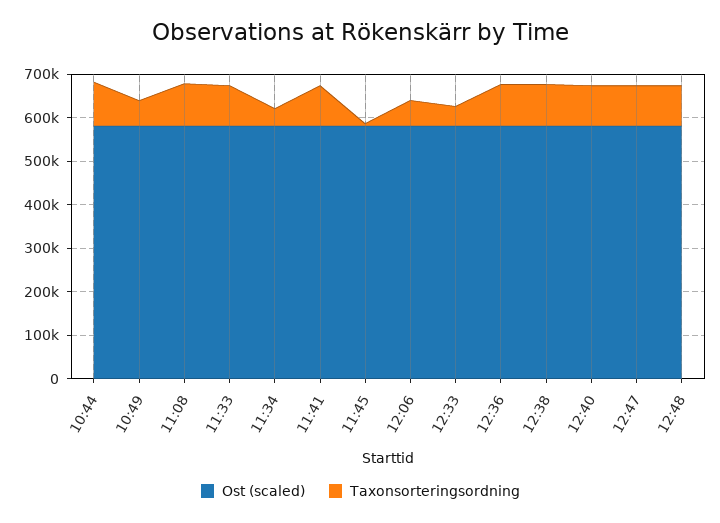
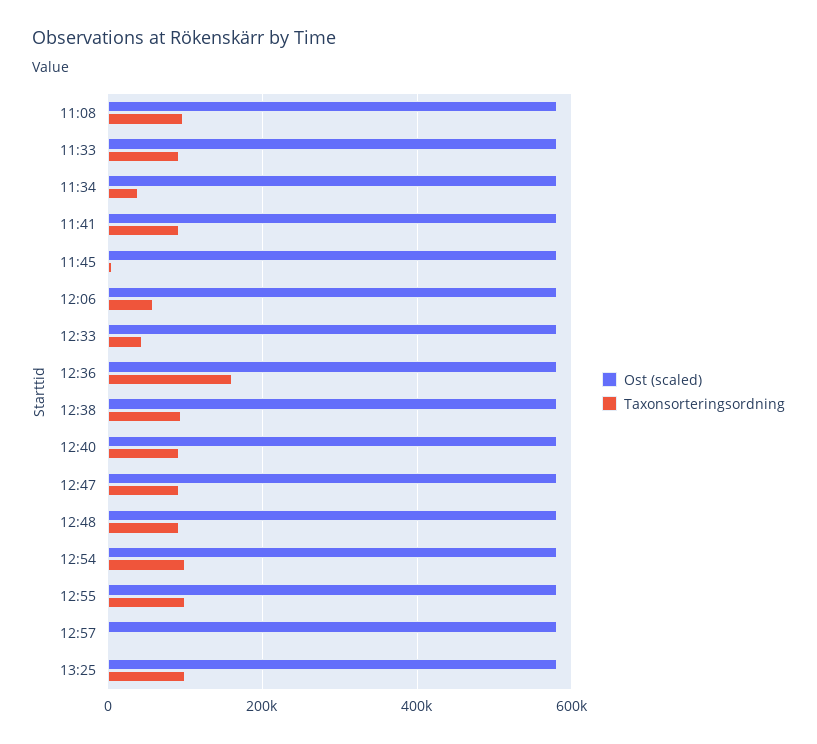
Ost (scaled), 10:44: 580000 -> none
Taxonsorteringsordning, 10:44: 100000 -> none
Ost (scaled), 10:49: 580000 -> none
Taxonsorteringsordning, 10:49: 60000 -> none
Taxonsorteringsordning, 12:36: 100000 -> 160000
Ost (scaled), 12:54: none -> 580000
Taxonsorteringsordning, 12:54: none -> 100000
Ost (scaled), 12:55: none -> 580000
Taxonsorteringsordning, 12:55: none -> 100000
Ost (scaled), 12:57: none -> 580000
Taxonsorteringsordning, 12:57: none -> 0
Ost (scaled), 13:25: none -> 580000
Taxonsorteringsordning, 13:25: none -> 100000

